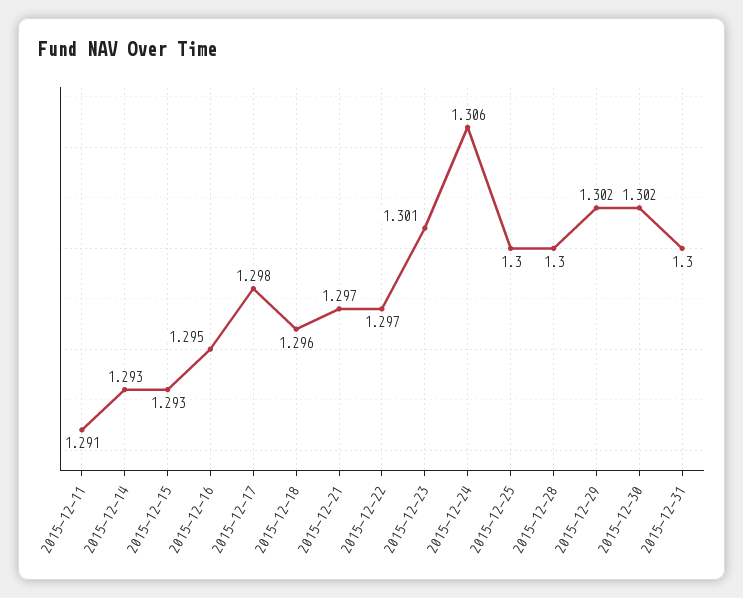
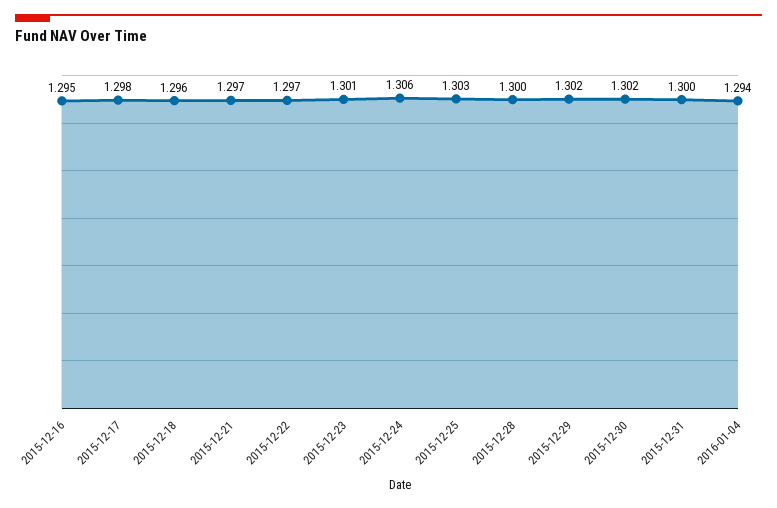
2015-12-11: 1.291 -> none
2015-12-14: 1.293 -> none
2015-12-15: 1.293 -> none
2015-12-25: 1.3 -> 1.303
2016-01-04: none -> 1.294

